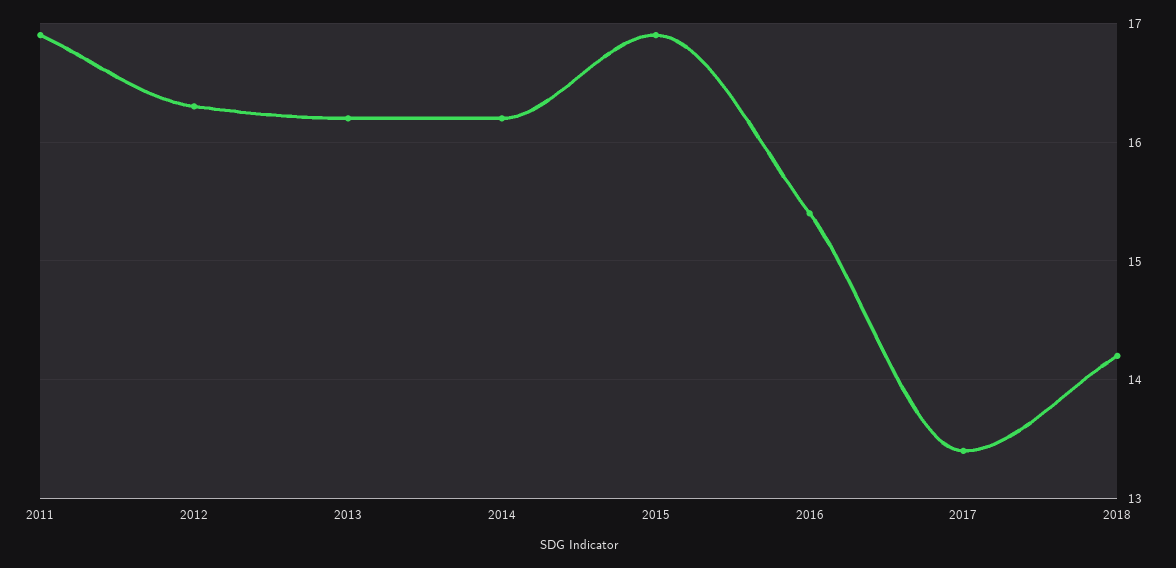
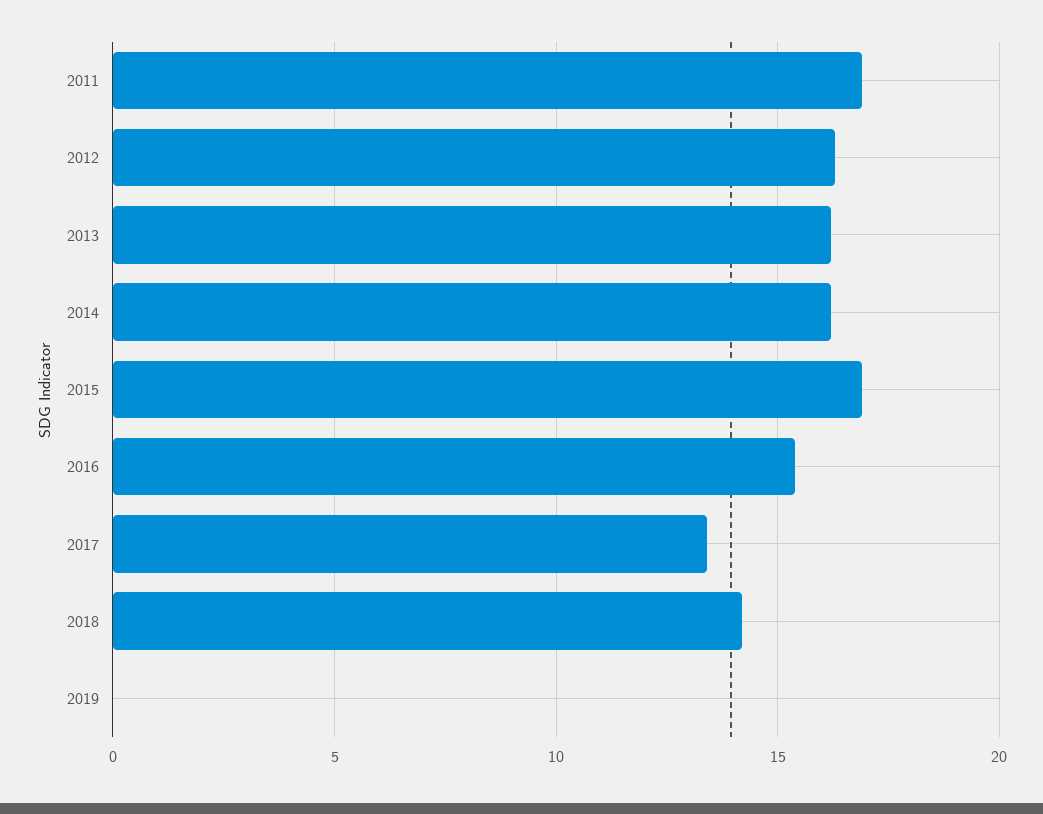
2019: none -> 0

